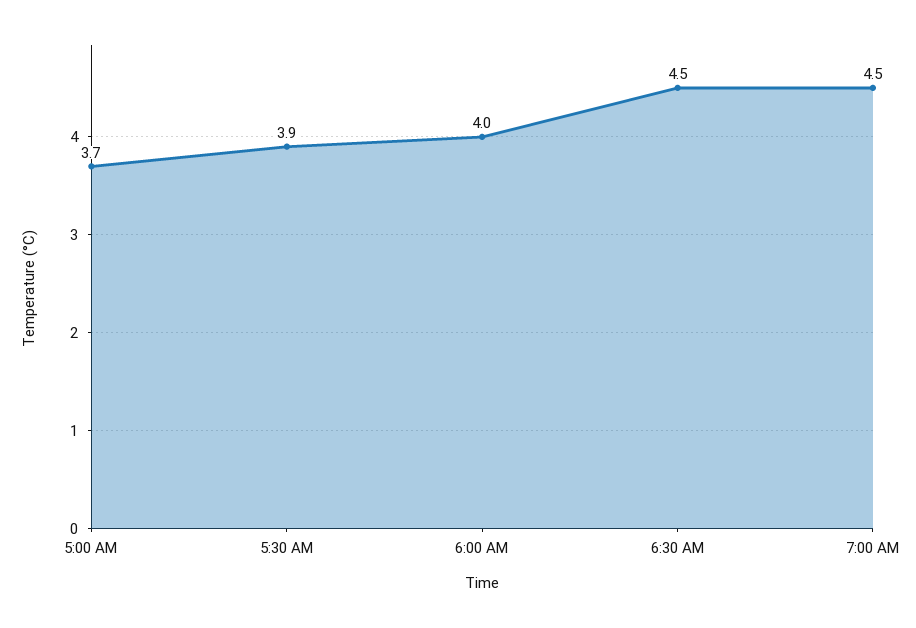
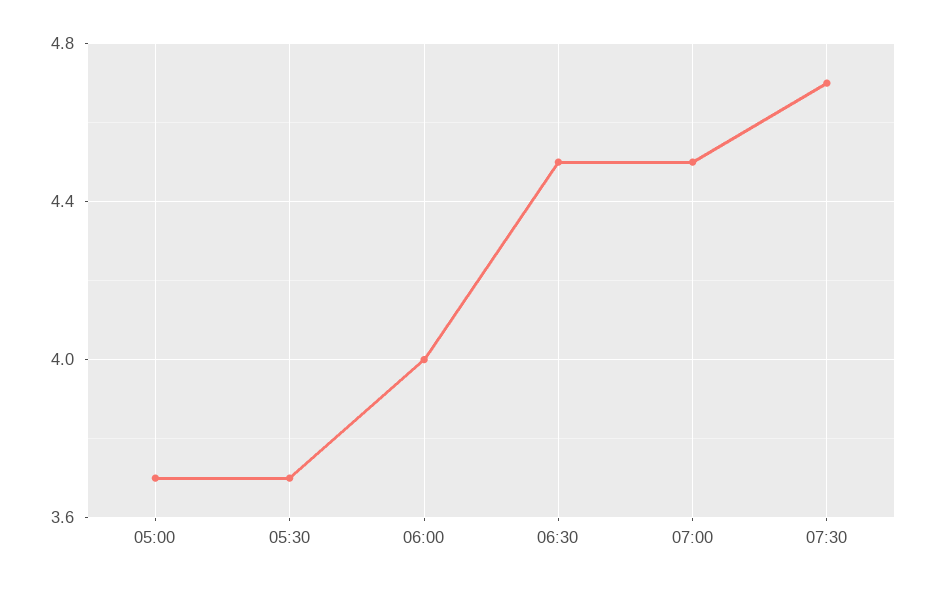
5:30 AM: 3.9 -> 3.7
07:30: none -> 4.7

